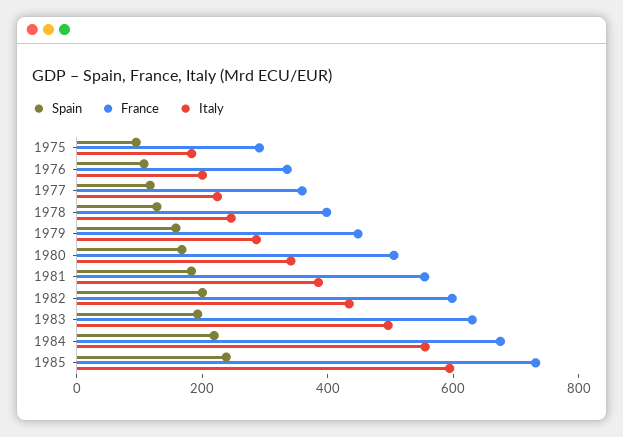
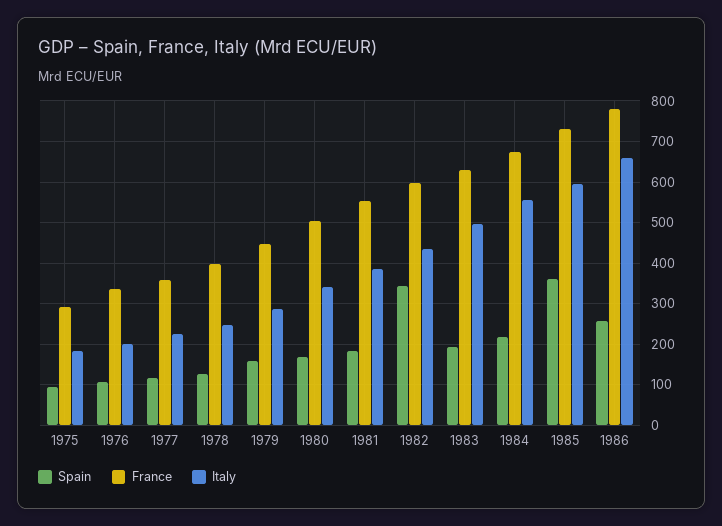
Spain, 1982: 200 -> 340
Spain, 1985: 250 -> 360
Spain, 1986: none -> 260
France, 1986: none -> 780
Italy, 1986: none -> 660

